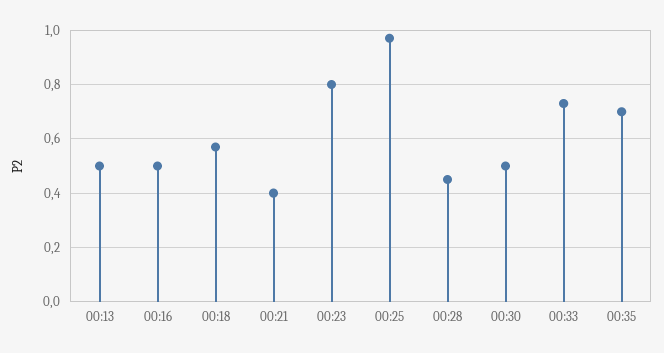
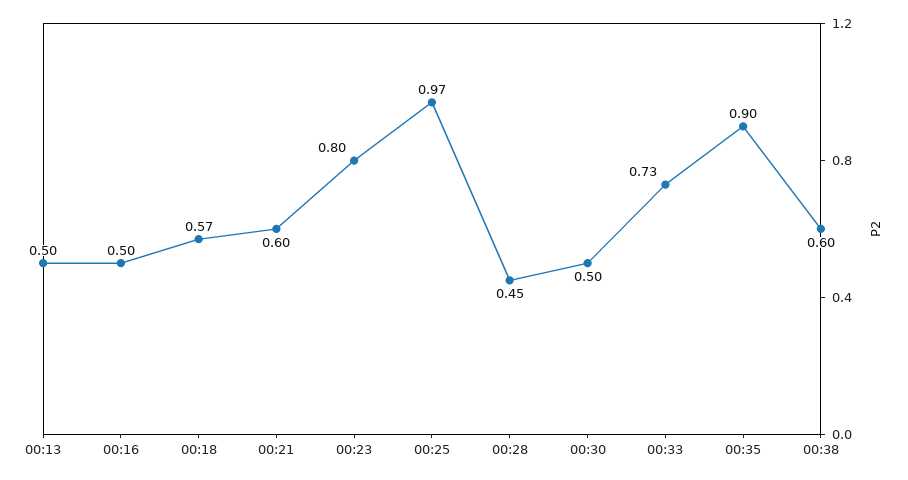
00:21: 0.4 -> 0.6
00:35: 0.7 -> 0.9
00:38: none -> 0.6

